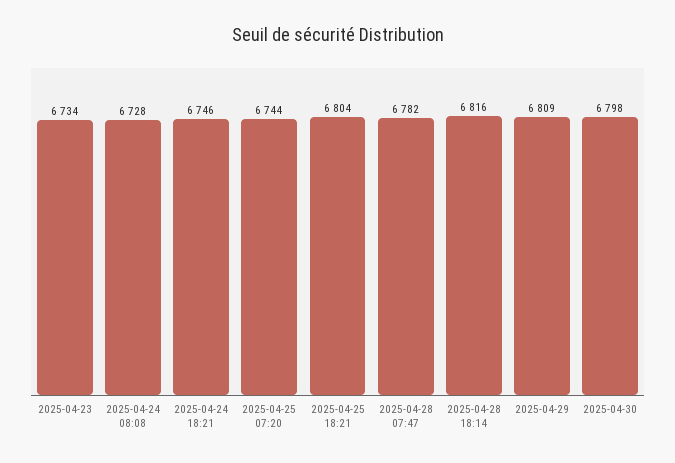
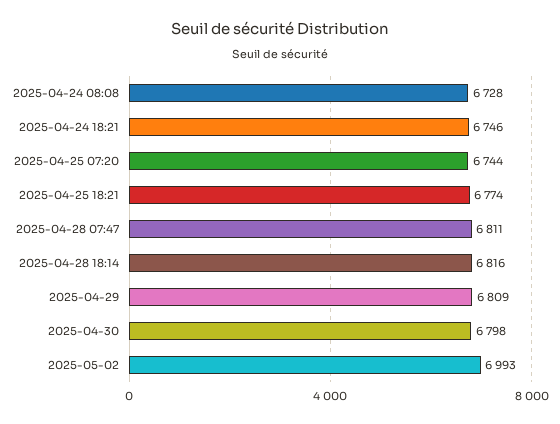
2025-04-23: 6734 -> none
2025-04-25 18:21: 6804 -> 6774
2025-04-28 07:47: 6782 -> 6811
2025-05-02: none -> 6993

